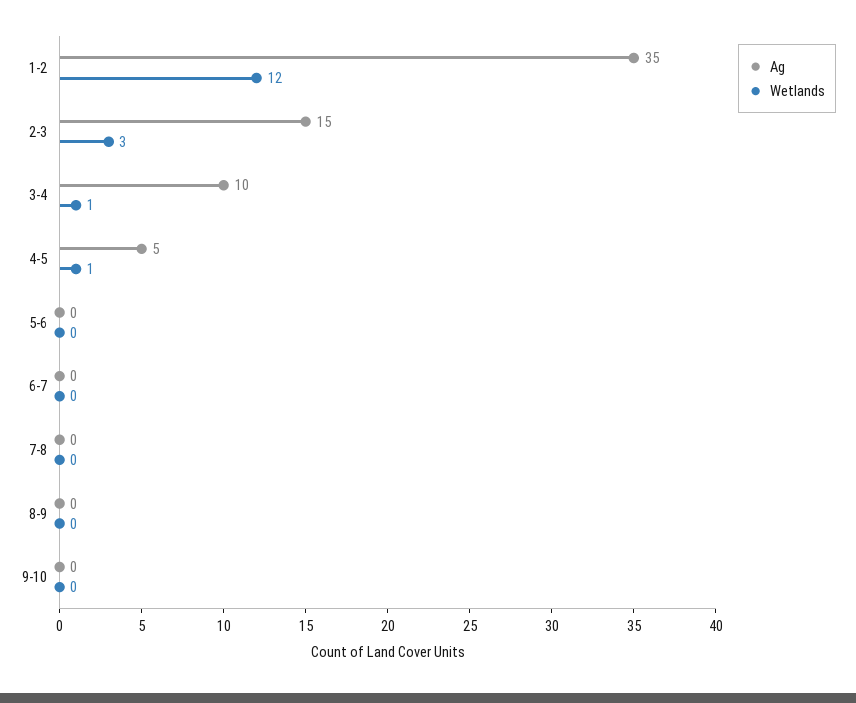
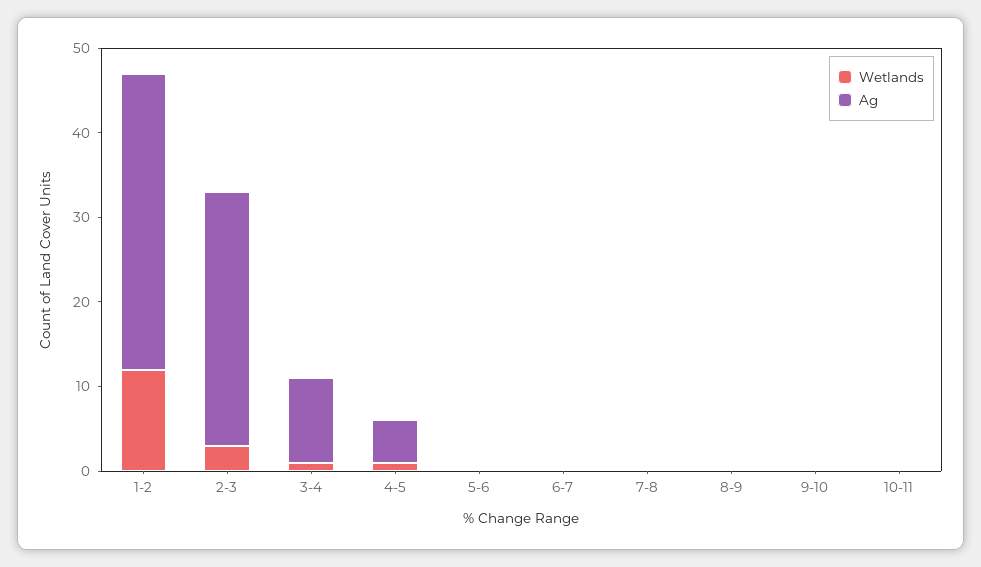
Ag, 2-3: 15 -> 30
Wetlands, 10-11: none -> 0
Ag, 10-11: none -> 0

